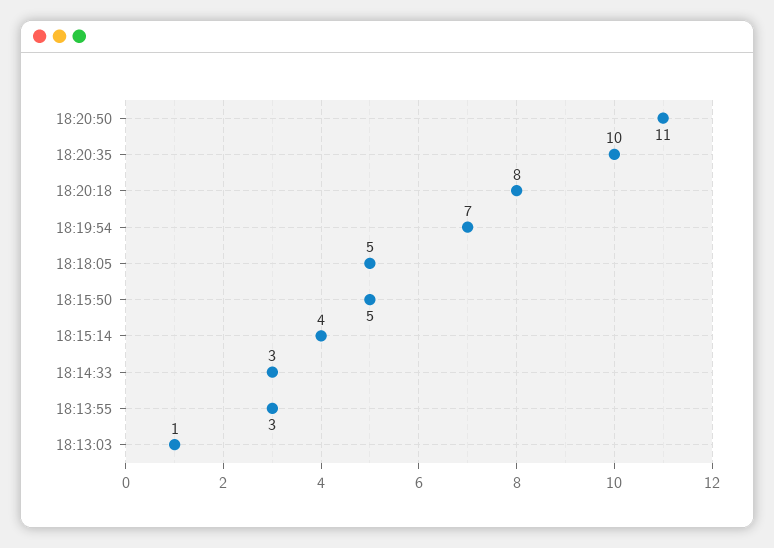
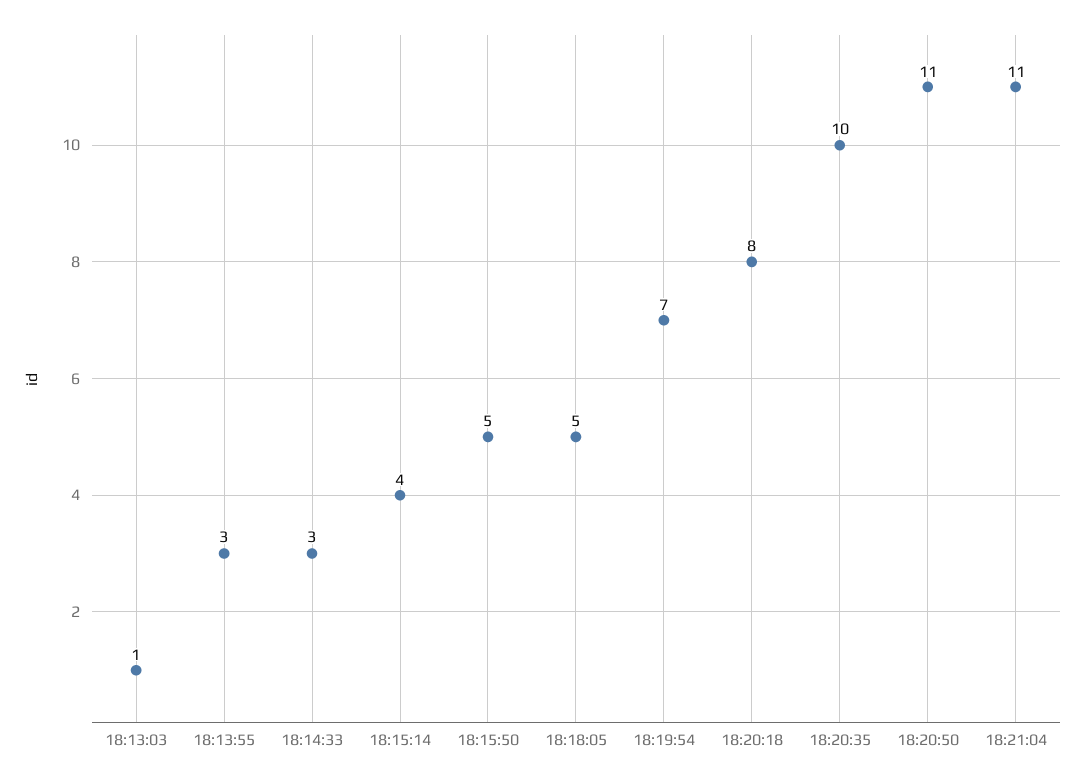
18:21:04: none -> 11

